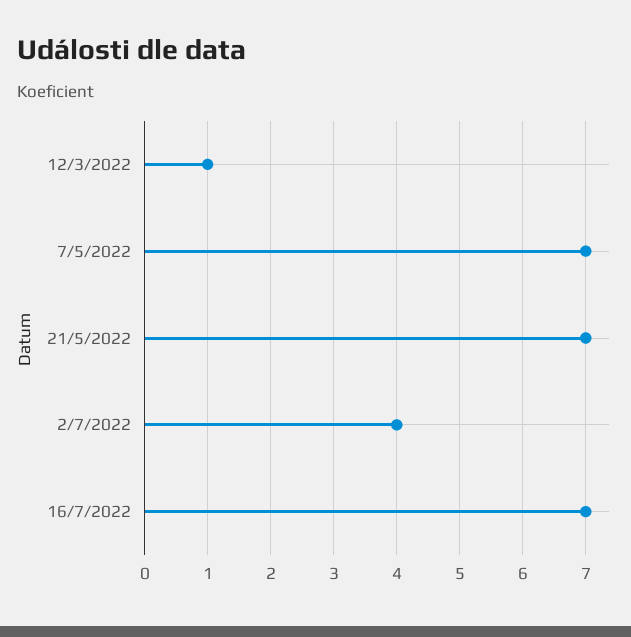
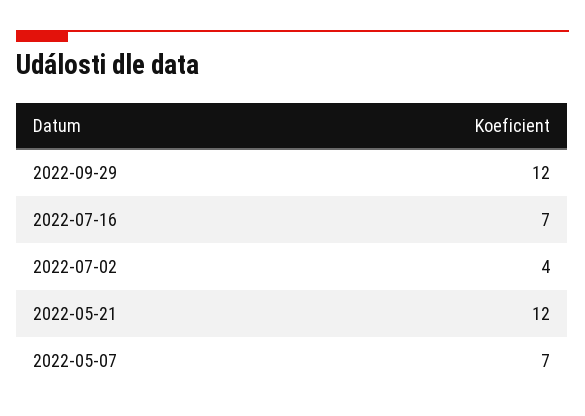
12/3/2022: 1 -> none
21/5/2022: 7 -> 12
2022-09-29: none -> 12

